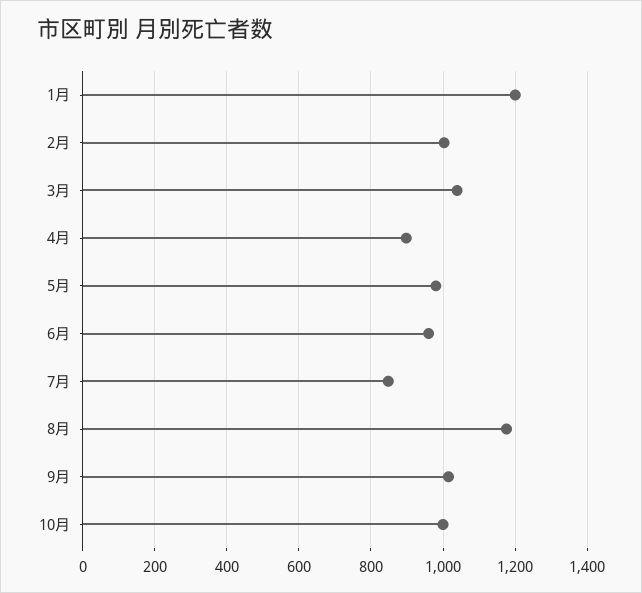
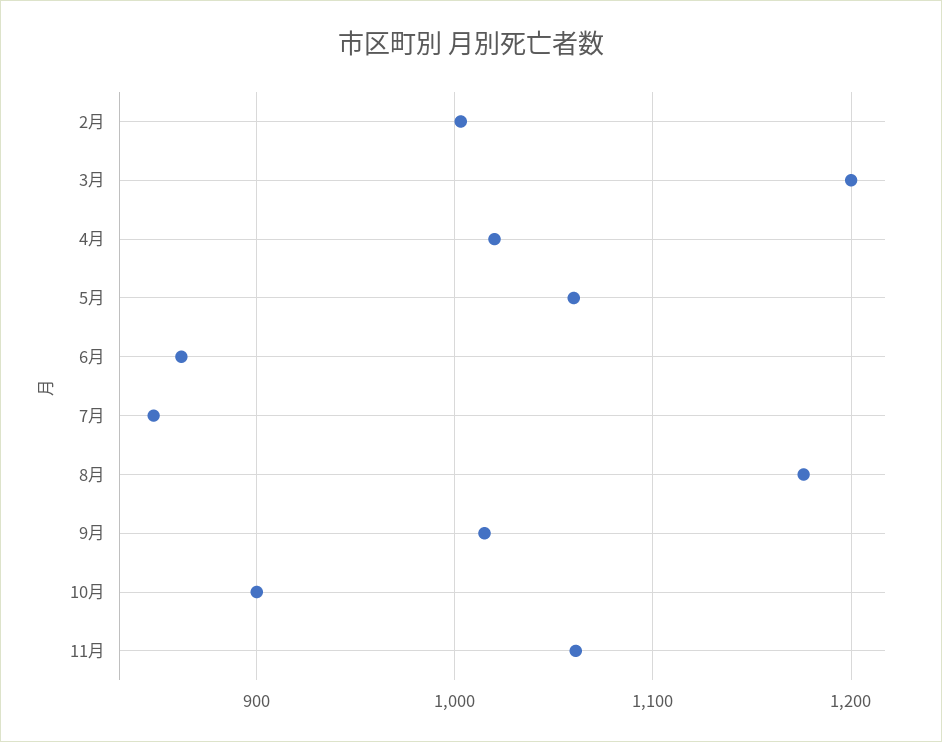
1月: 1200 -> none
3月: 1040 -> 1200
4月: 900 -> 1020
5月: 980 -> 1060
6月: 960 -> 860
10月: 1000 -> 900
11月: none -> 1060

